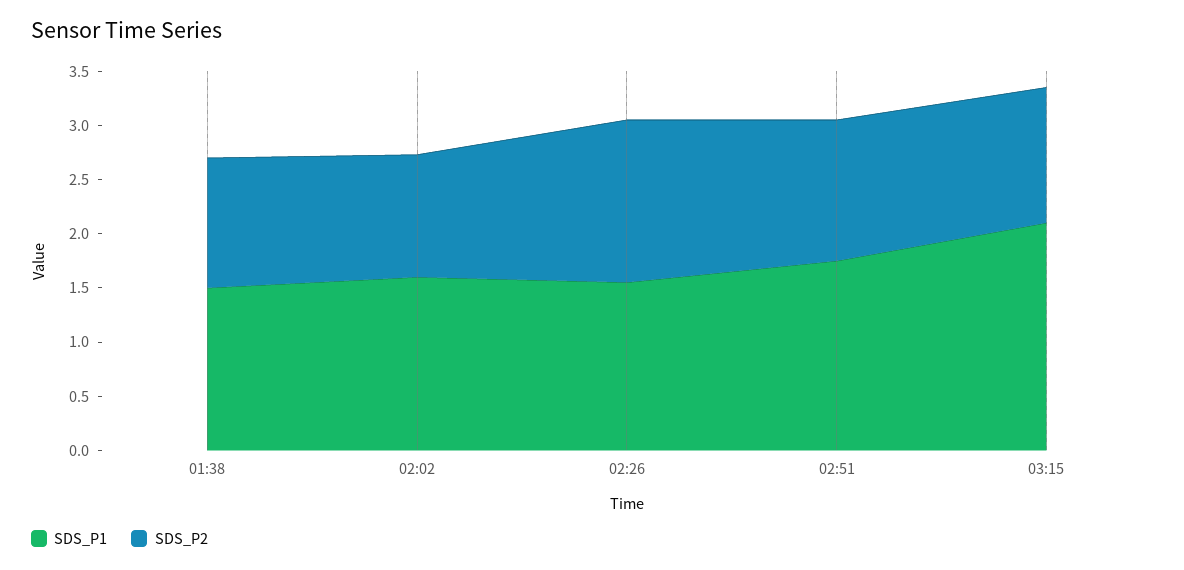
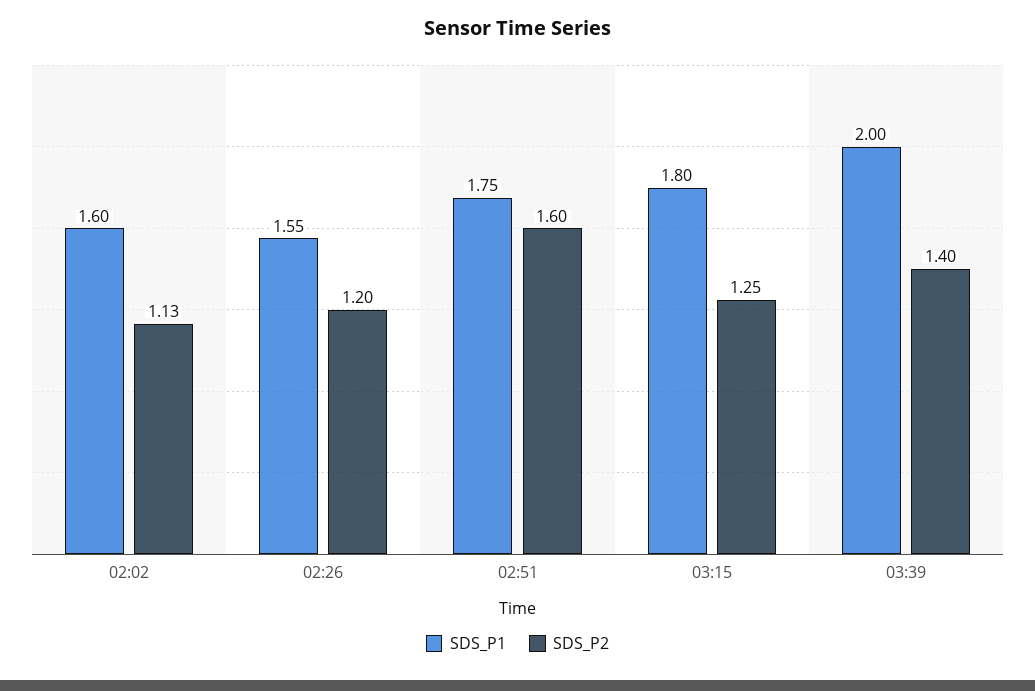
SDS_P1, 01:38: 1.5 -> none
SDS_P2, 01:38: 1.2 -> none
SDS_P2, 02:26: 1.5 -> 1.2
SDS_P2, 02:51: 1.3 -> 1.6
SDS_P1, 03:15: 2.1 -> 1.8
SDS_P1, 03:39: none -> 2
SDS_P2, 03:39: none -> 1.4

